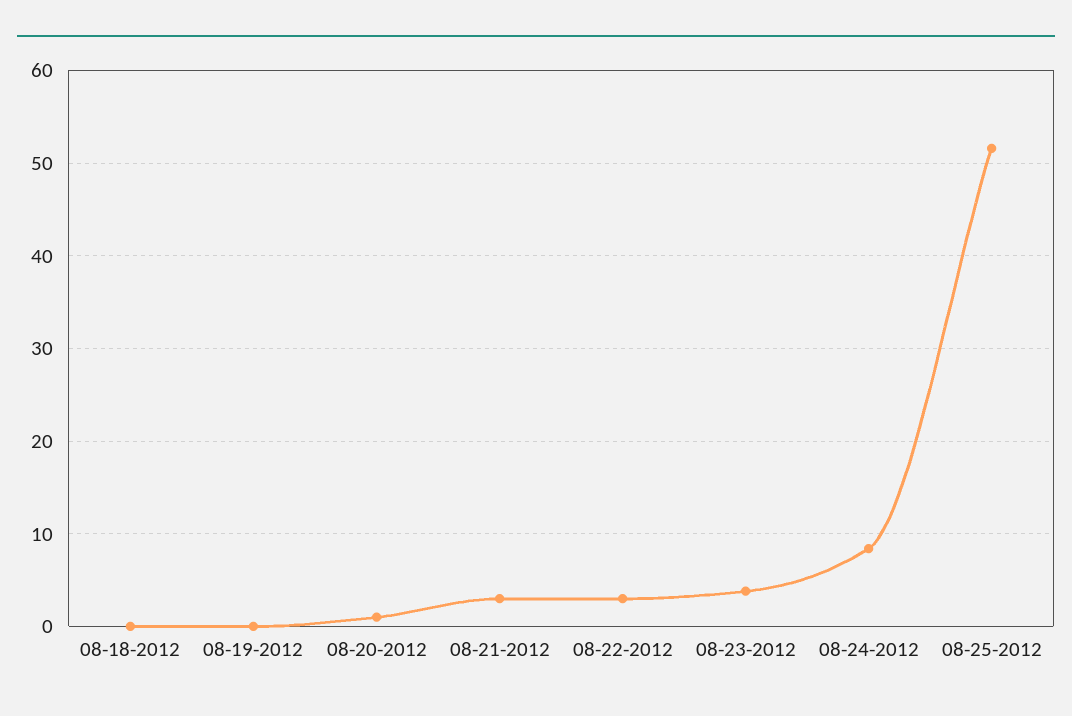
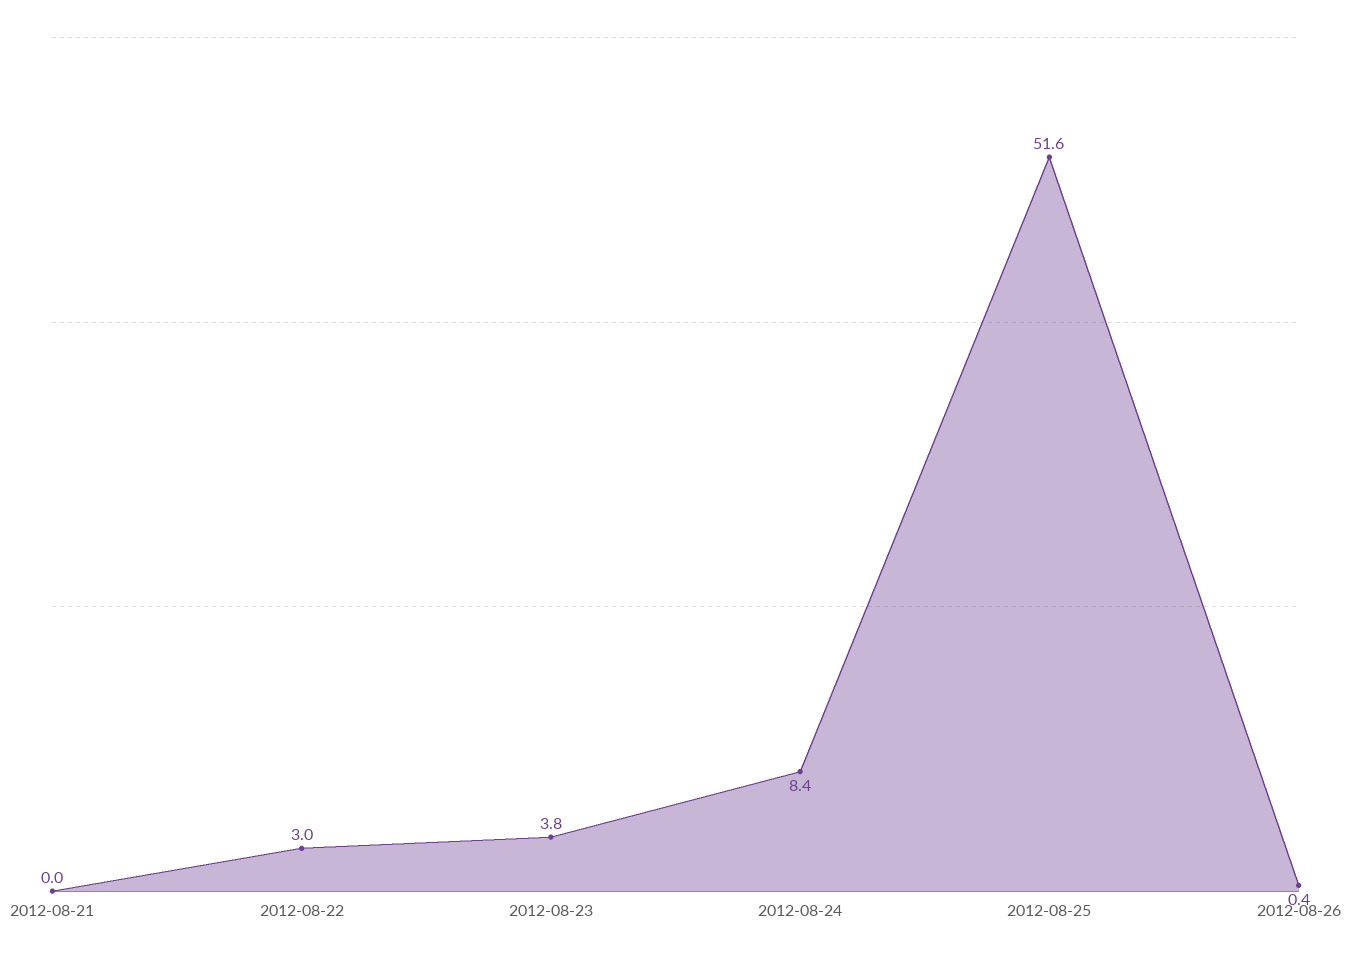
08-18-2012: 0 -> none
08-19-2012: 0 -> none
08-20-2012: 1 -> none
08-21-2012: 3 -> 0
2012-08-26: none -> 0.4

